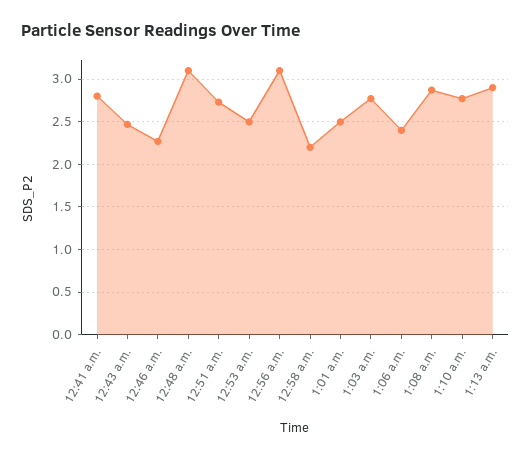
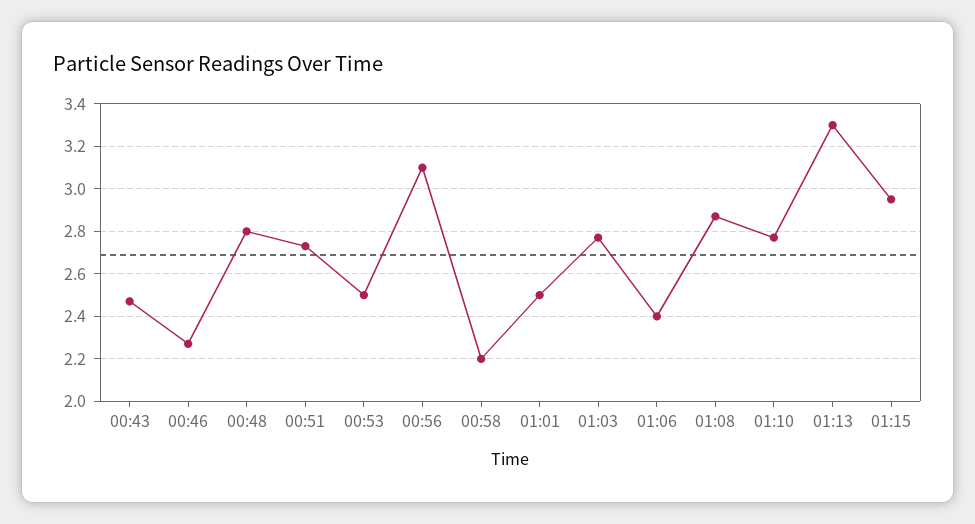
12:41 a.m.: 2.8 -> none
12:48 a.m.: 3.1 -> 2.8
1:13 a.m.: 2.9 -> 3.3
01:15: none -> 2.95

